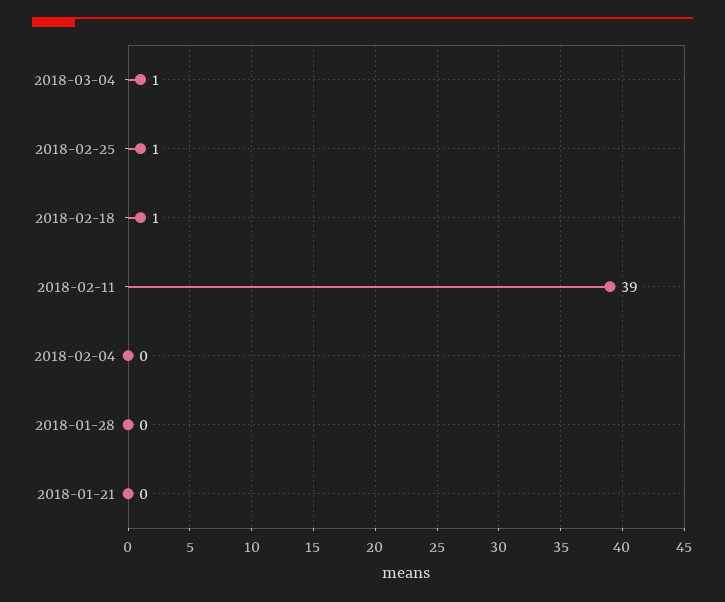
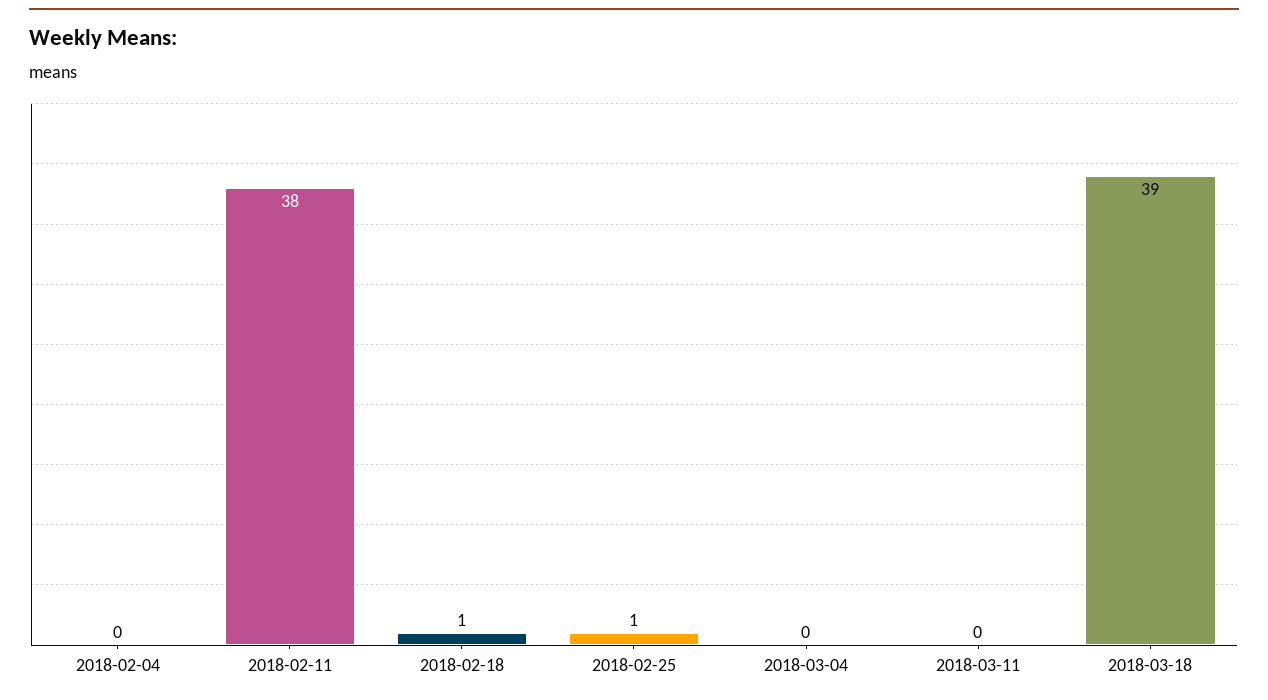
2018-03-04: 1 -> 0
2018-02-11: 39 -> 38
2018-01-28: 0 -> none
2018-01-21: 0 -> none
2018-03-11: none -> 0
2018-03-18: none -> 39

